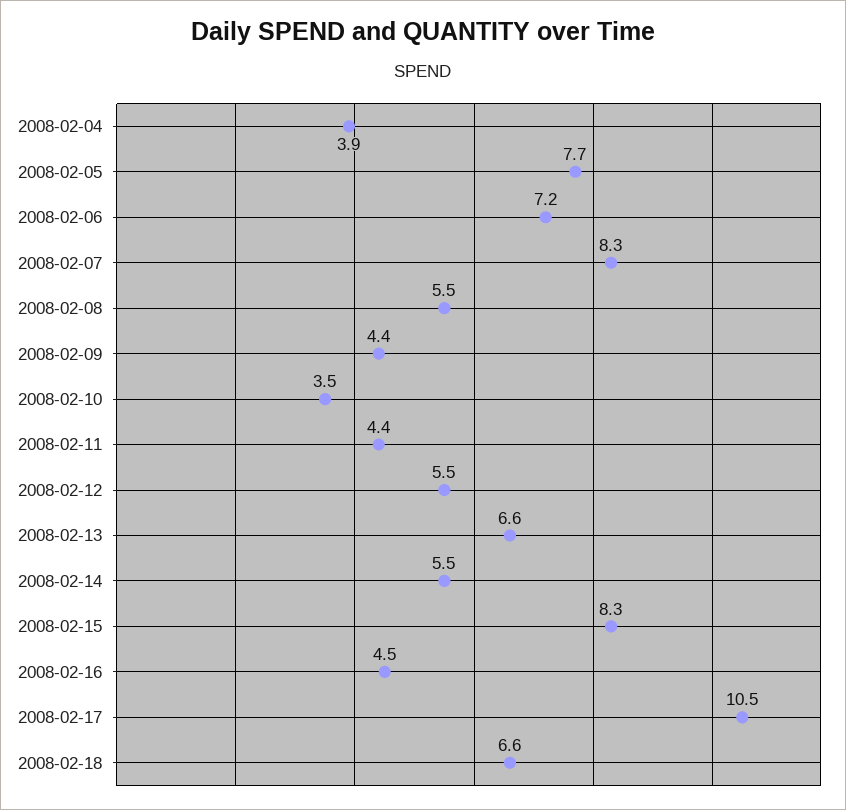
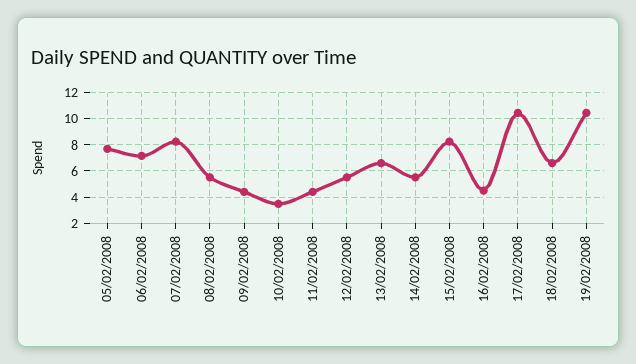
2008-02-04: 3.9 -> none
19/02/2008: none -> 10.5

